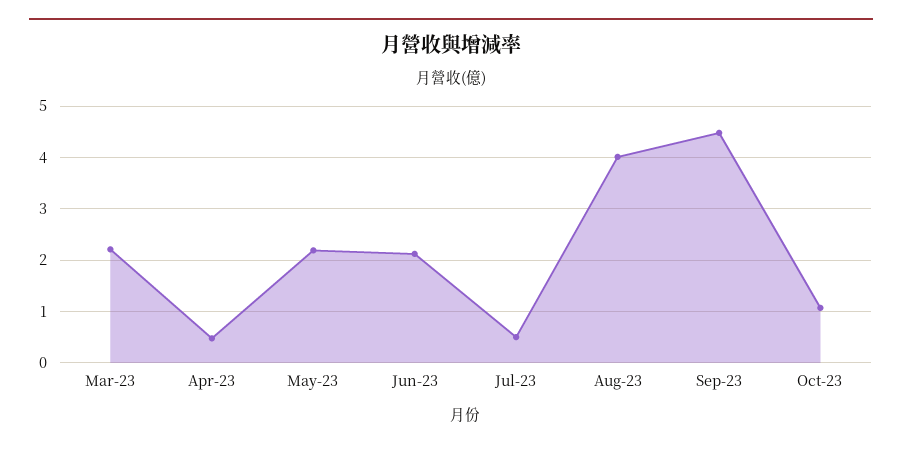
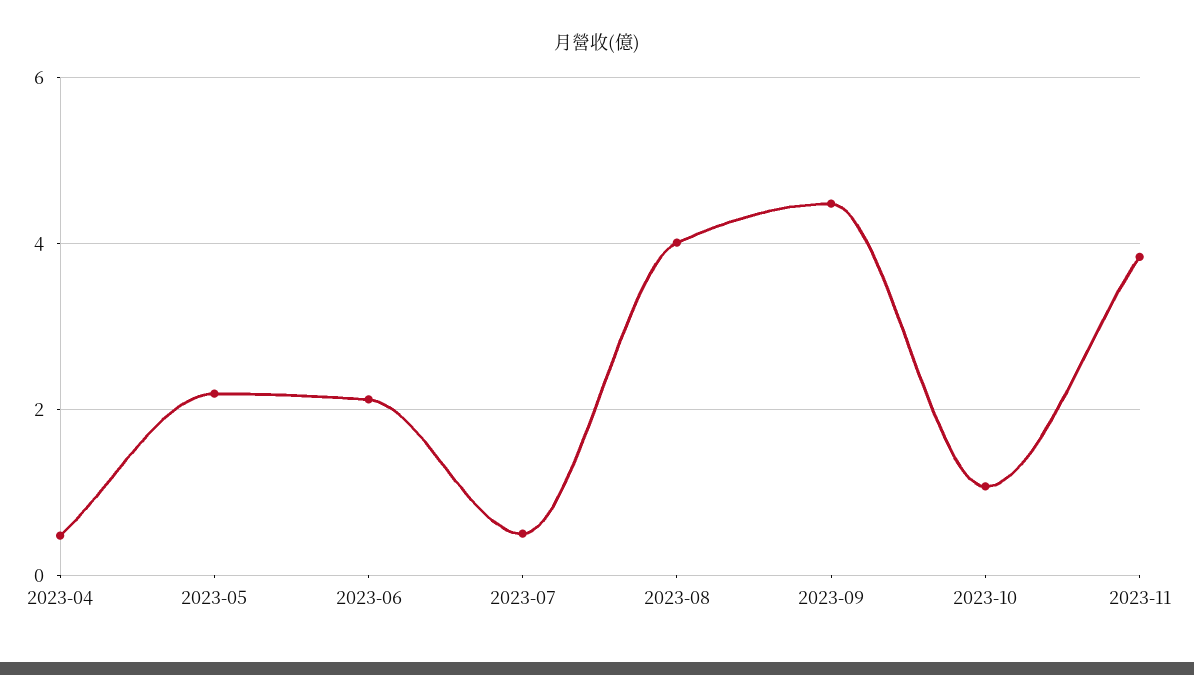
Mar-23: 2.2 -> none
2023-11: none -> 3.8

